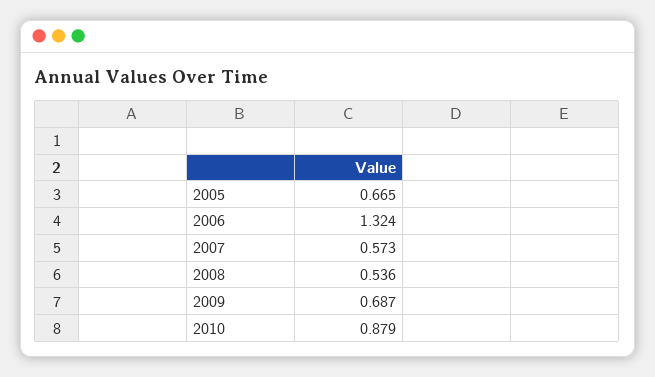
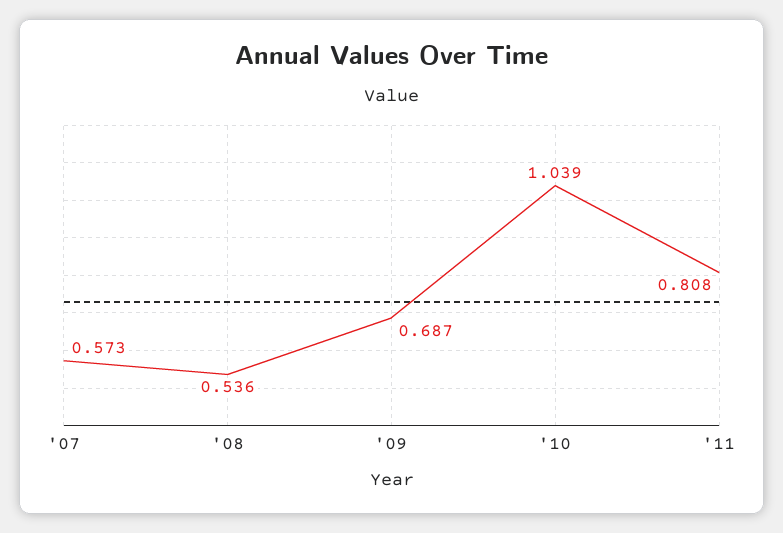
2005: 0.665 -> none
2006: 1.324 -> none
2010: 0.879 -> 1.039
'11: none -> 0.808

